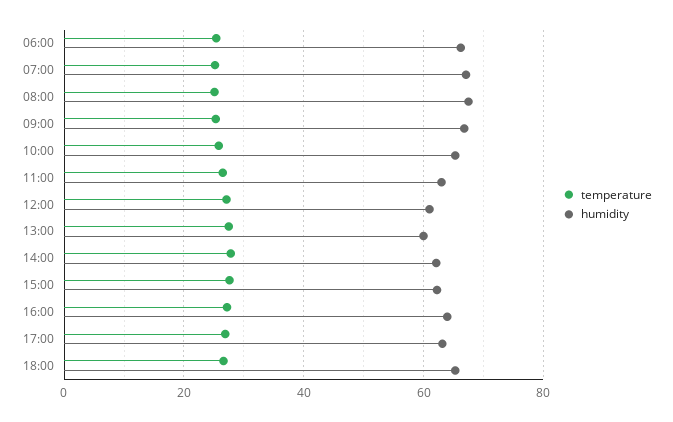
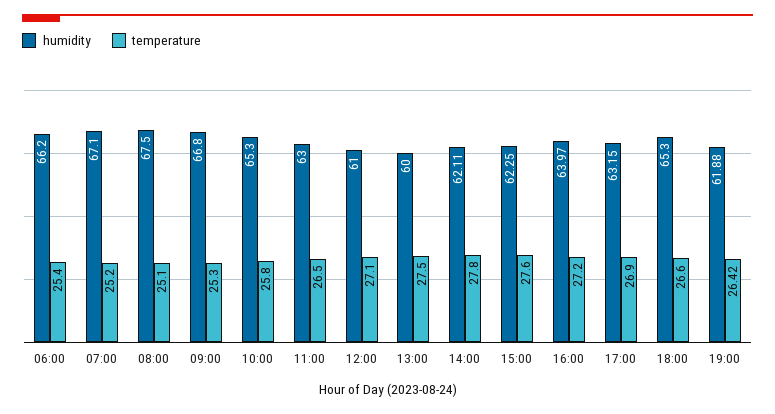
humidity, 19:00: none -> 61.88
temperature, 19:00: none -> 26.42

